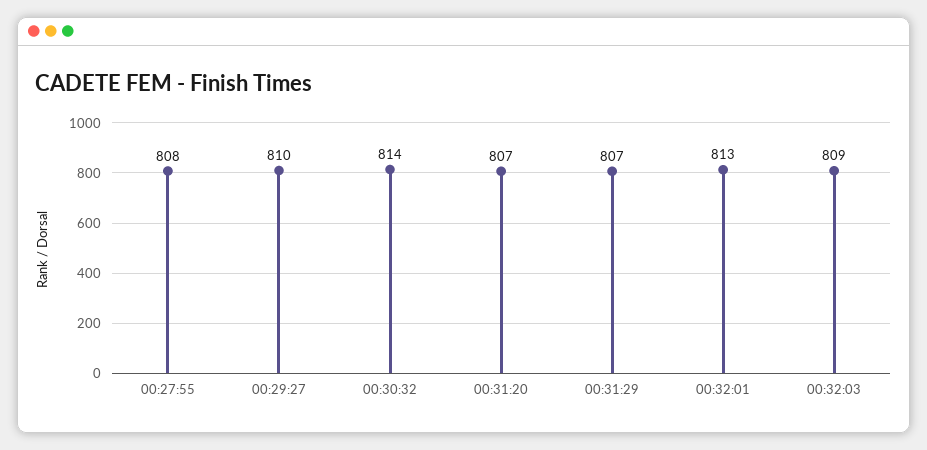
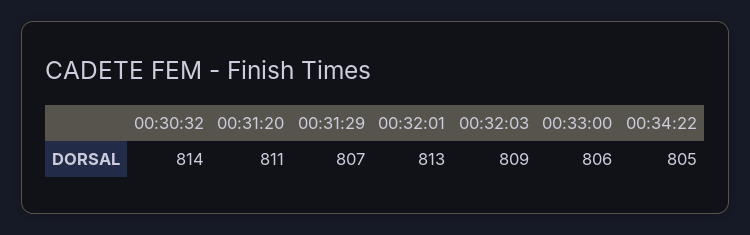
00:27:55: 808 -> none
00:29:27: 810 -> none
00:31:20: 807 -> 811
00:33:00: none -> 806
00:34:22: none -> 805

